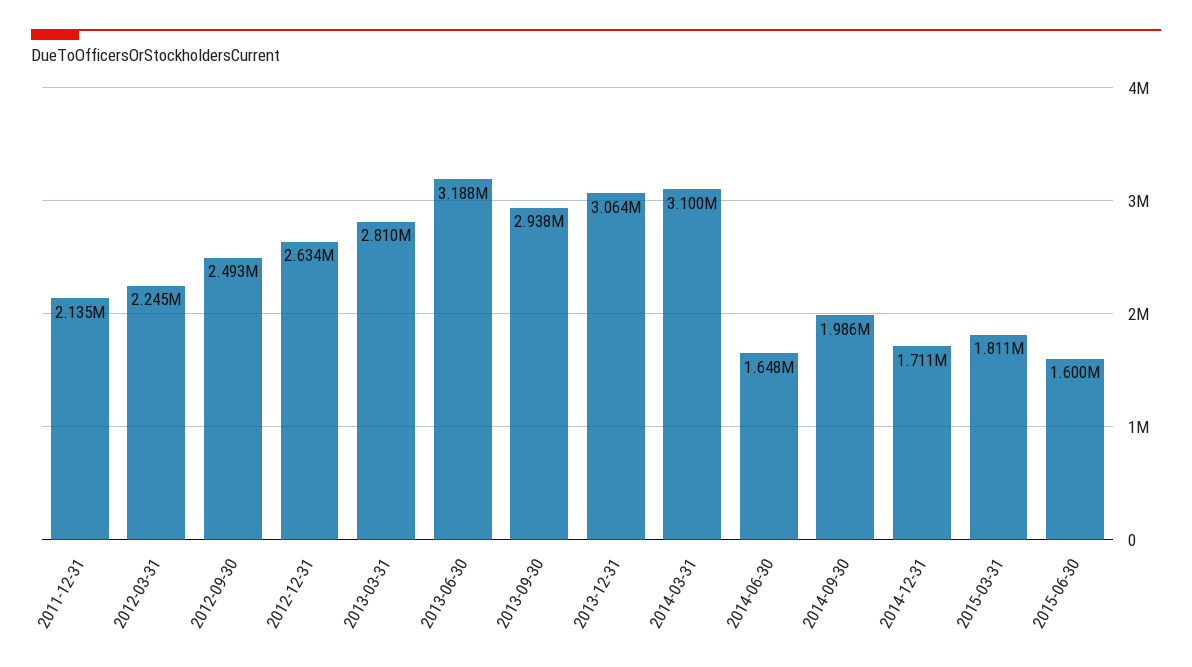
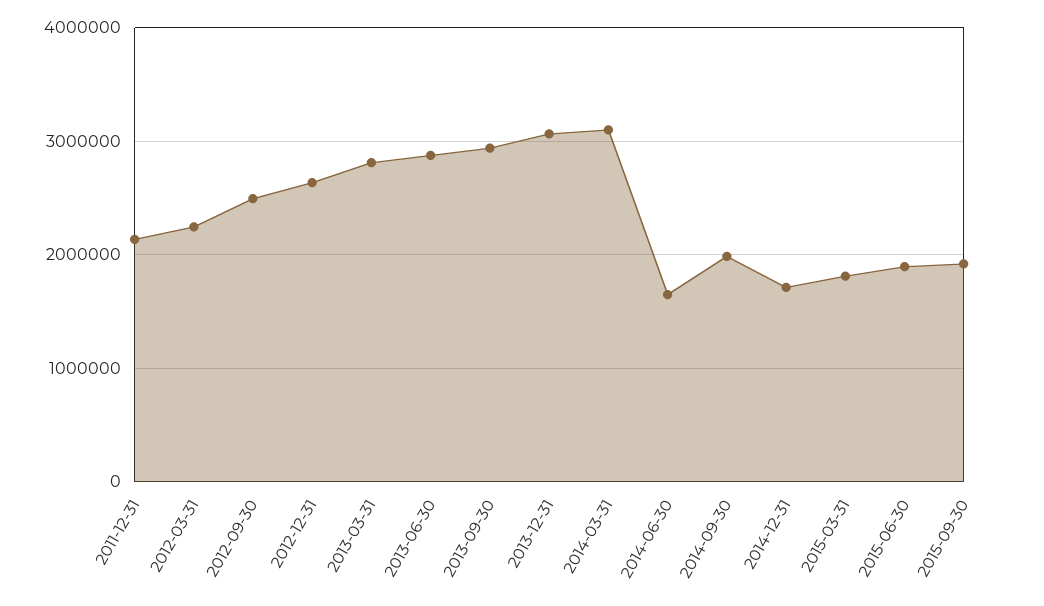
2013-06-30: 3188000 -> 2900000
2015-06-30: 1600000 -> 1900000
2015-09-30: none -> 1900000

